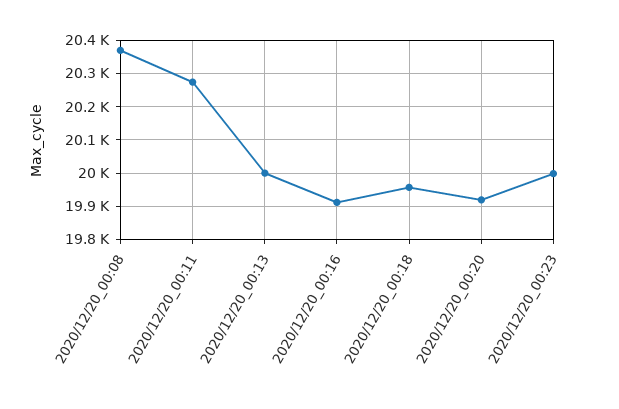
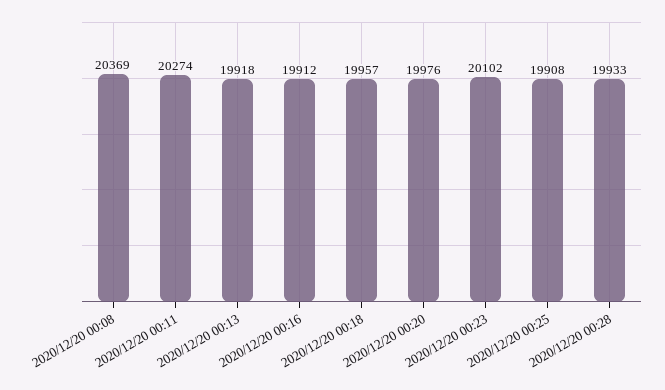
2020/12/20_00:13: 20000 -> 19918
2020/12/20_00:20: 19920 -> 19976
2020/12/20_00:23: 20000 -> 20102
2020/12/20 00:25: none -> 19908
2020/12/20 00:28: none -> 19933

